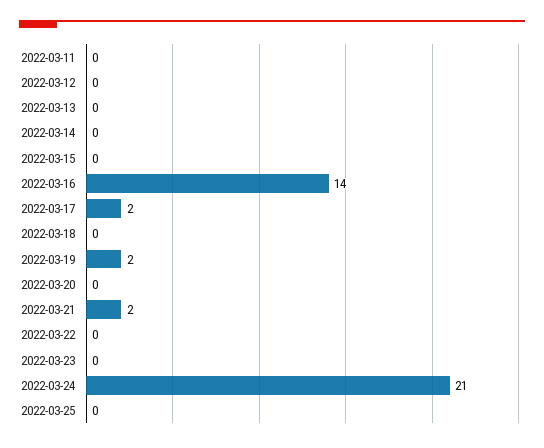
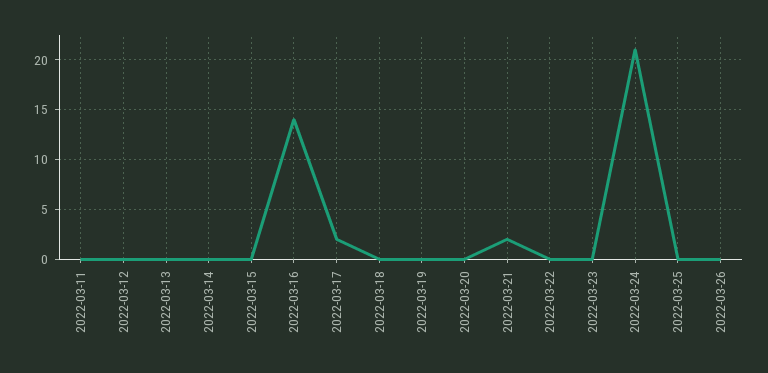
2022-03-19: 2 -> 0
2022-03-26: none -> 0

